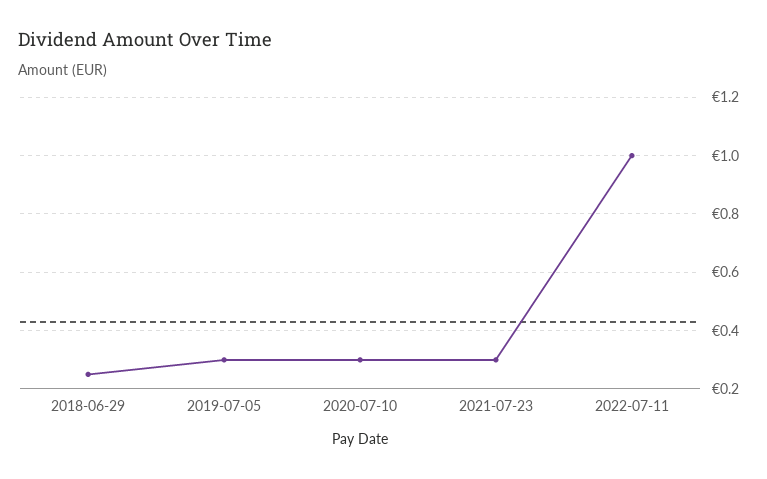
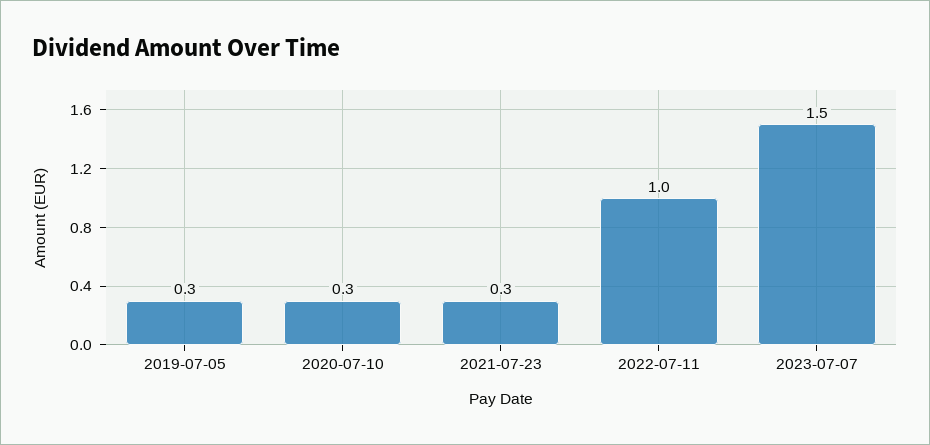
2018-06-29: 0.25 -> none
2023-07-07: none -> 1.5

